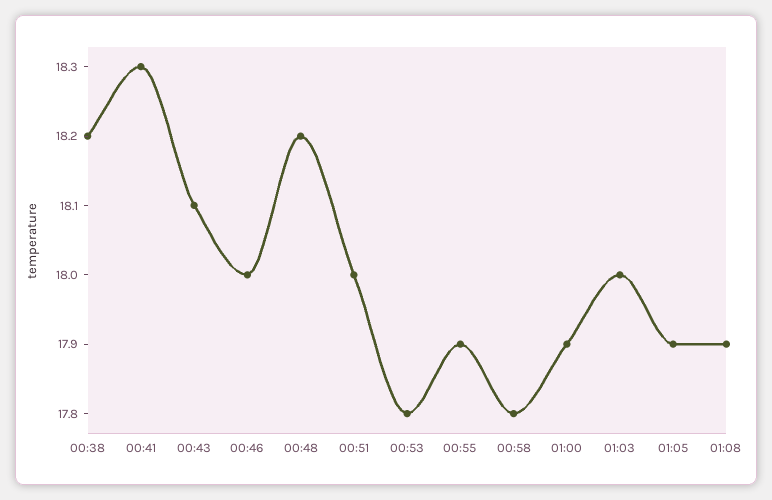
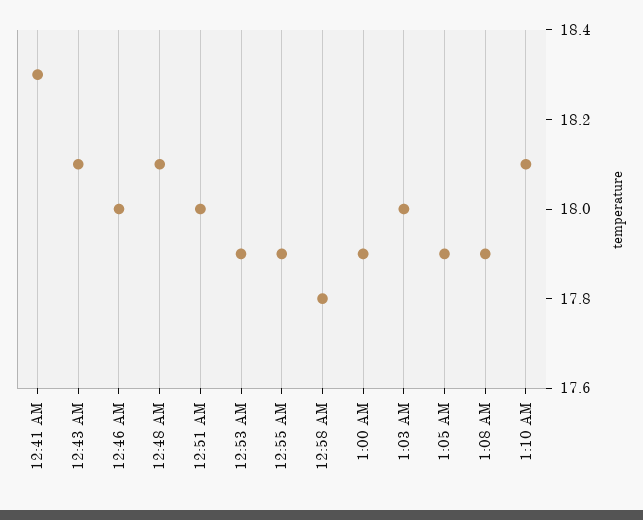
00:38: 18.2 -> none
00:48: 18.2 -> 18.1
00:53: 17.8 -> 17.9
1:10 AM: none -> 18.1

